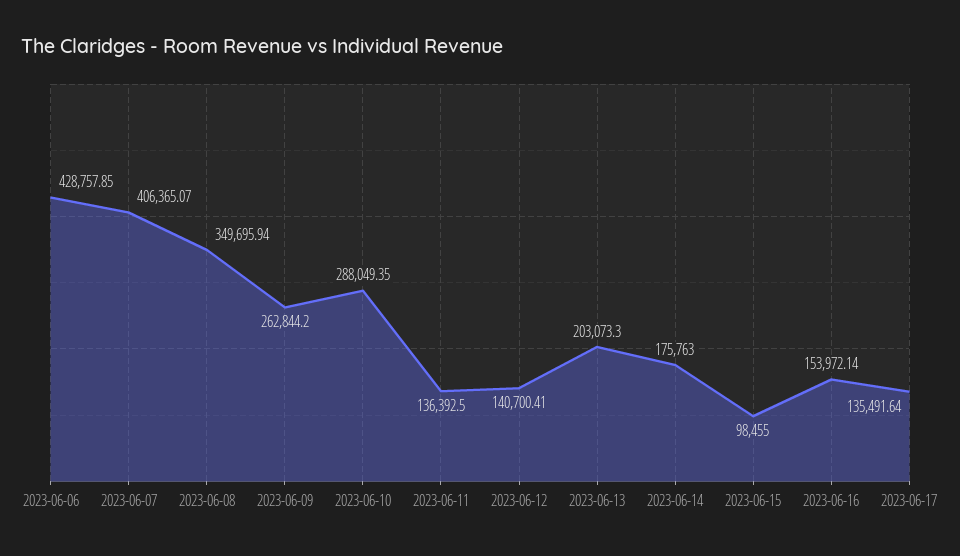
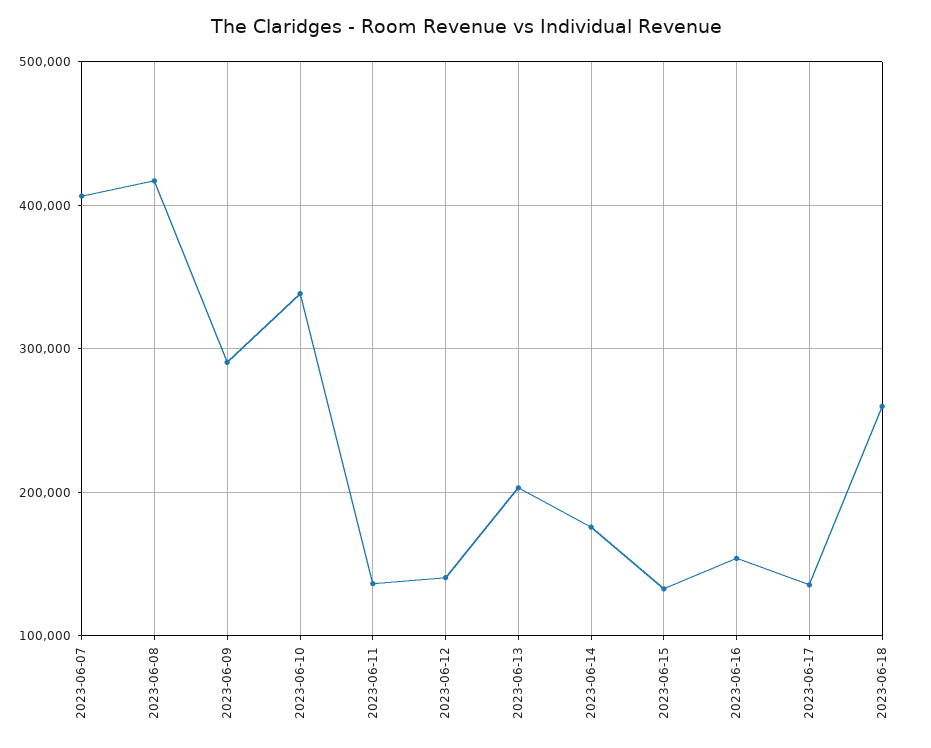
2023-06-06: 428757.85 -> none
2023-06-08: 349695.94 -> 420000
2023-06-09: 262844.2 -> 290000
2023-06-10: 288049.35 -> 340000
2023-06-15: 98455 -> 130000
2023-06-18: none -> 260000

